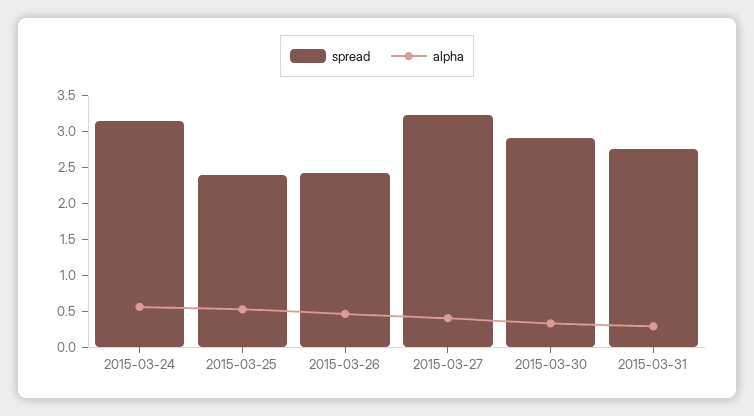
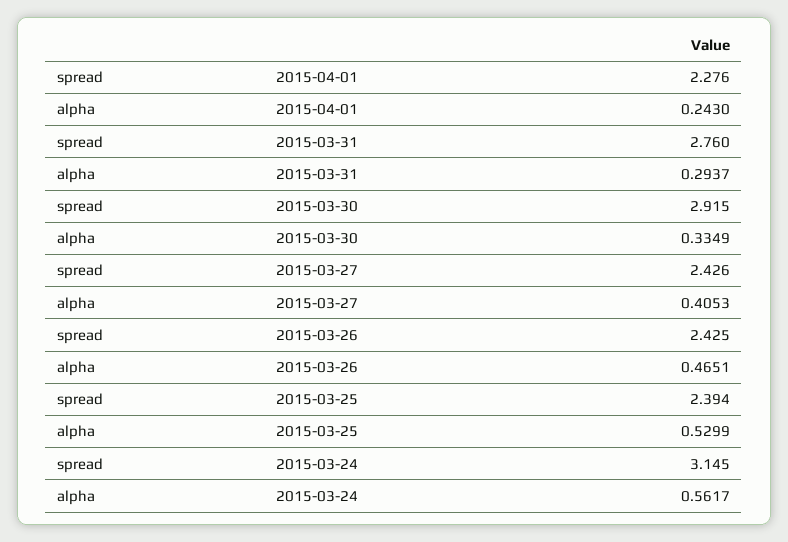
spread, 2015-03-27: 3.25 -> 2.426
spread, 2015-04-01: none -> 2.276
alpha, 2015-04-01: none -> 0.243

